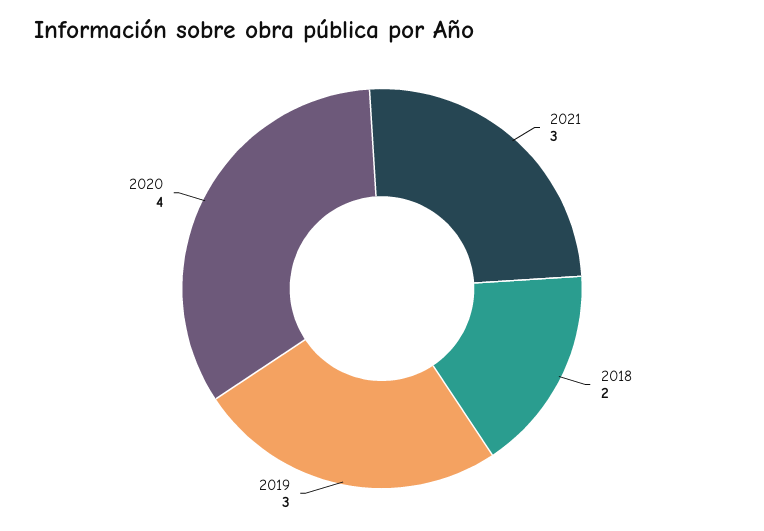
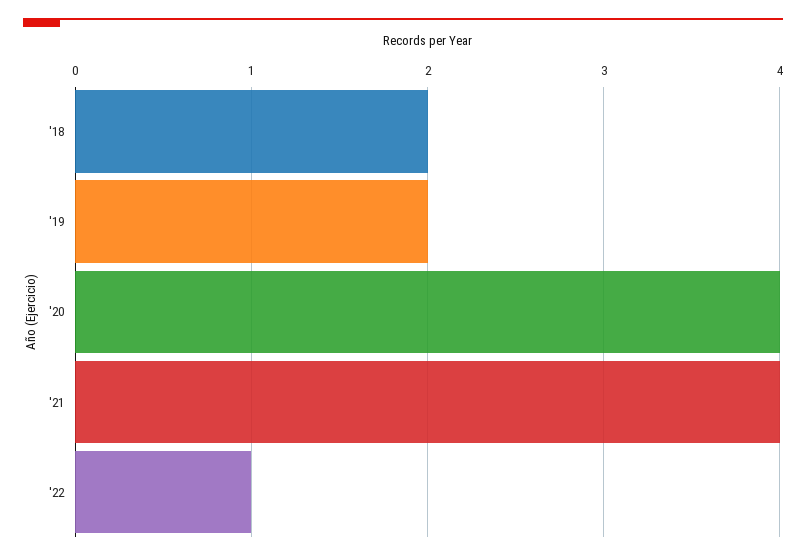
2021: 3 -> 4
2019: 3 -> 2
'22: none -> 1

